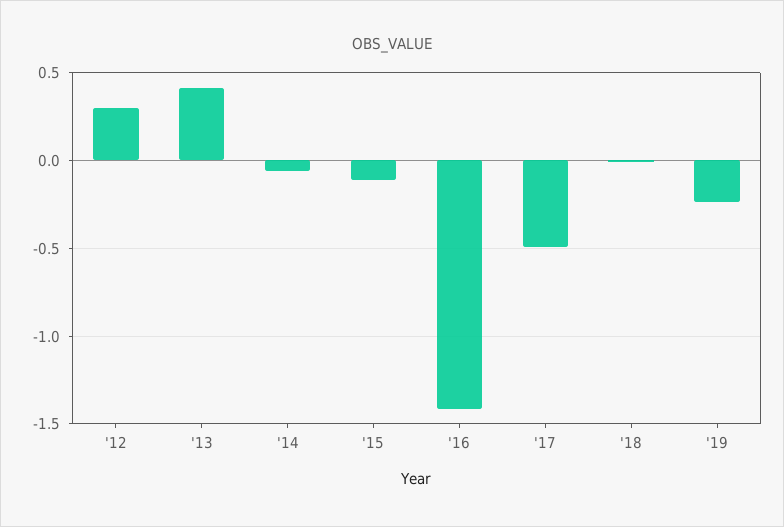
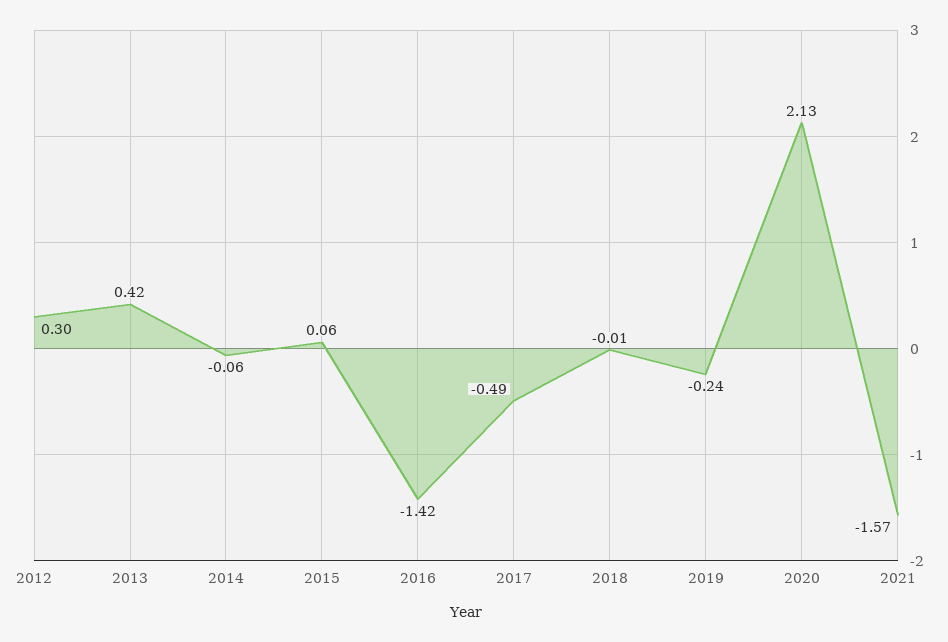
'15: -0.1 -> 0.06
2020: none -> 2.13
2021: none -> -1.57

